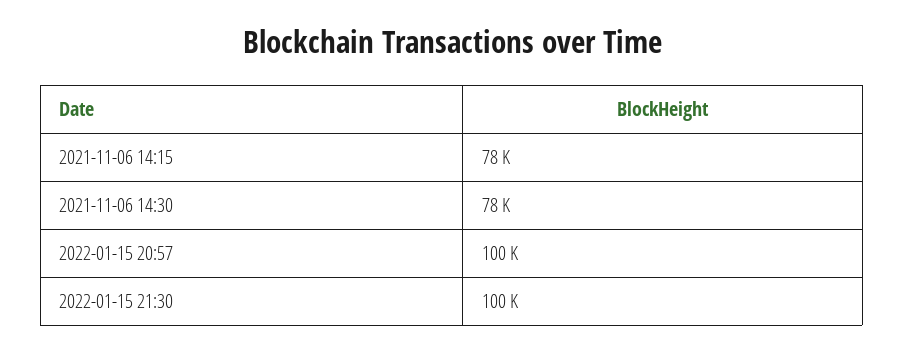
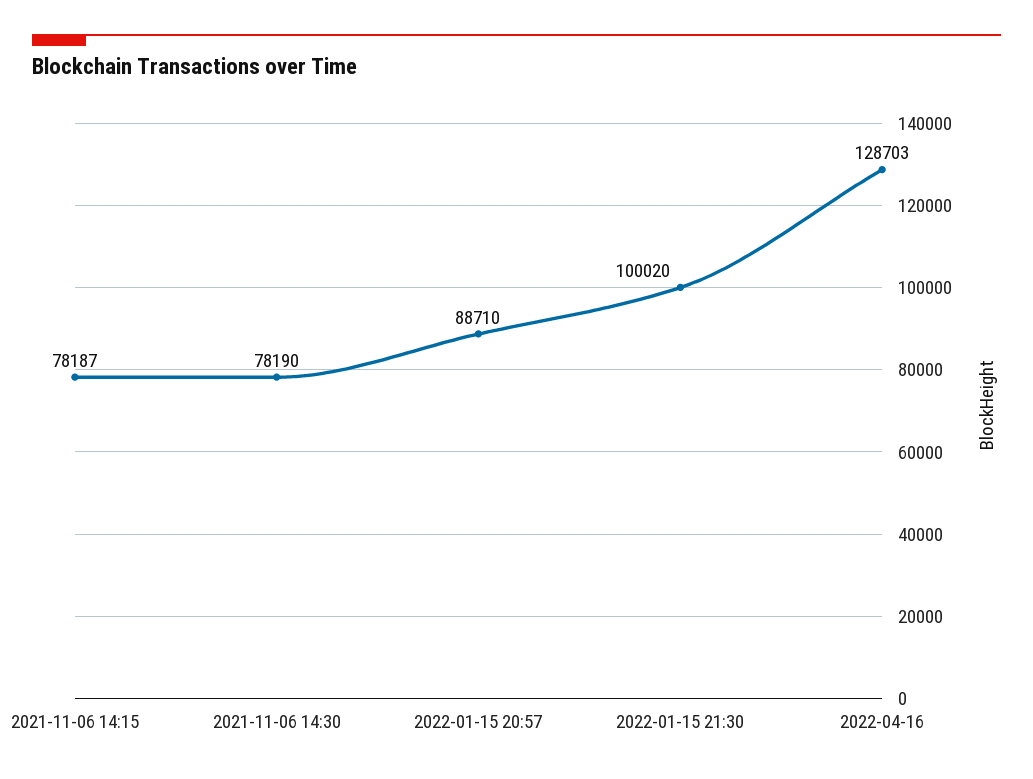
2022-01-15 20:57: 100000 -> 88710
2022-04-16: none -> 128703

